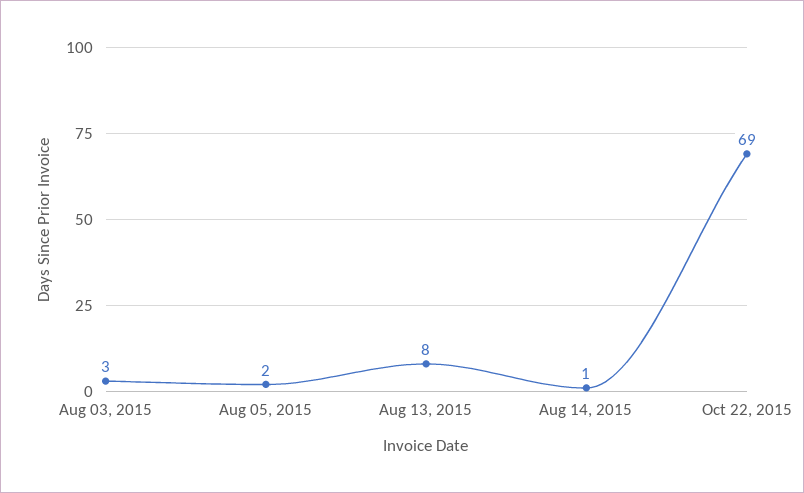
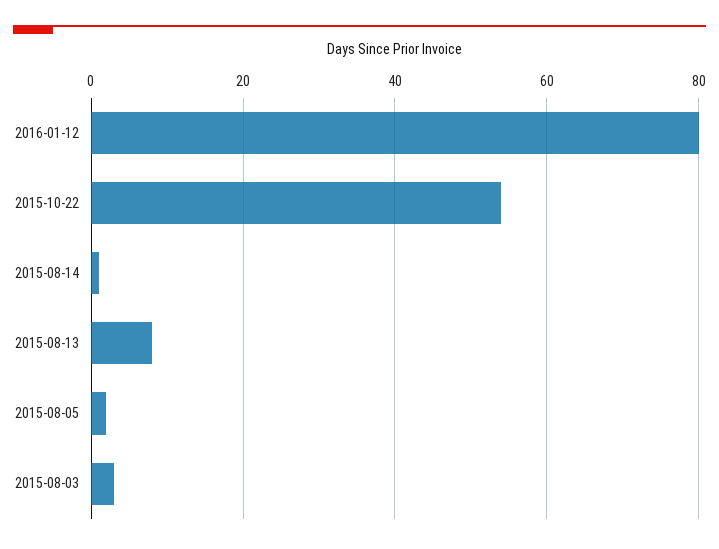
Oct 22, 2015: 69 -> 55
2016-01-12: none -> 80

